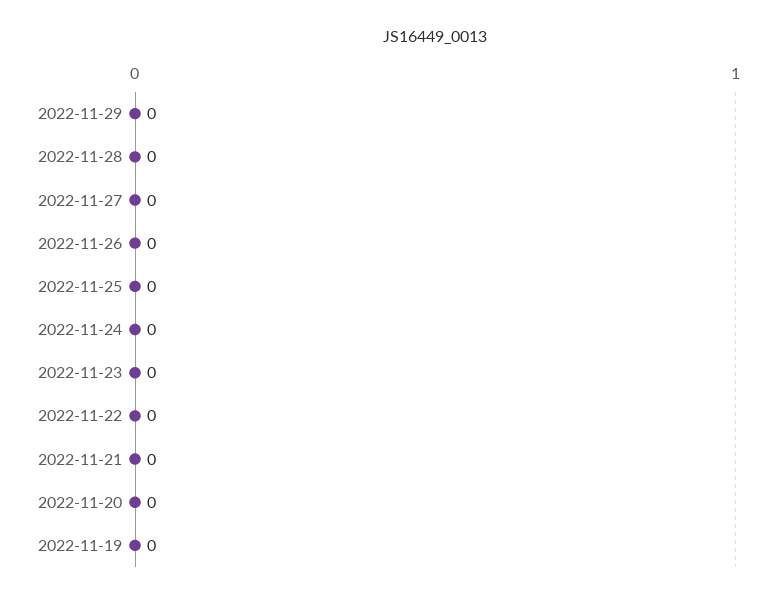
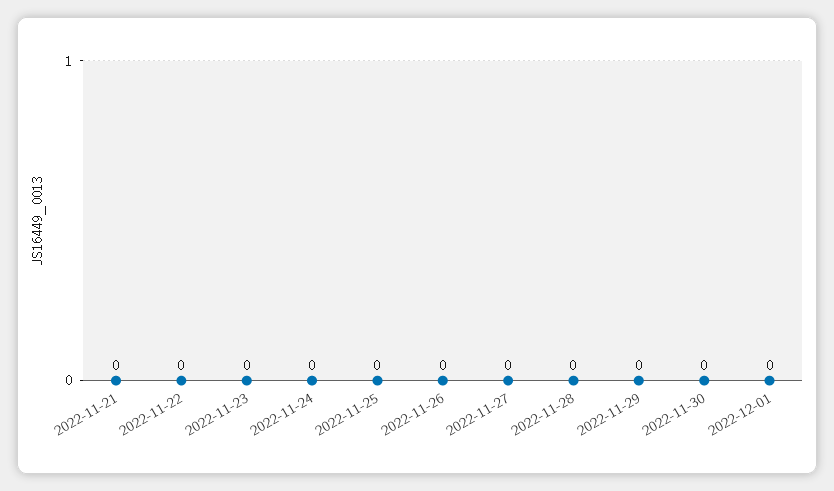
2022-11-20: 0 -> none
2022-11-19: 0 -> none
2022-11-30: none -> 0
2022-12-01: none -> 0

